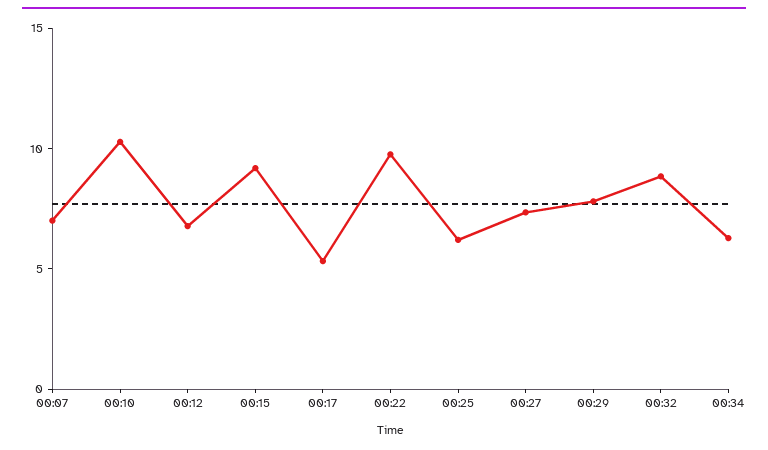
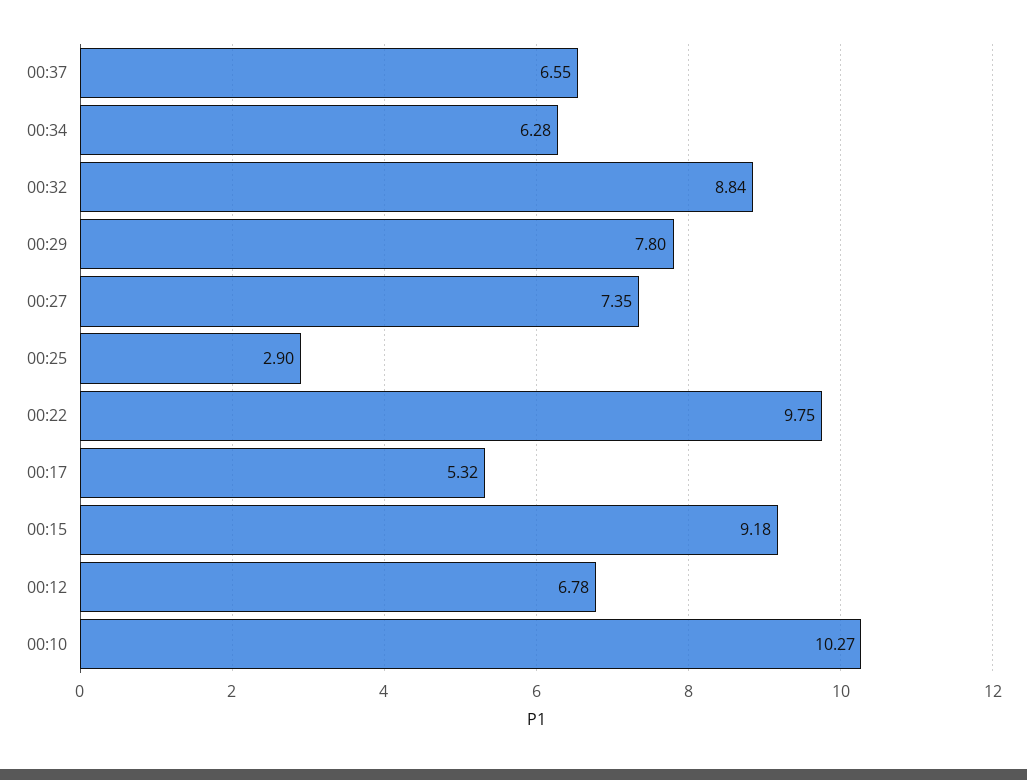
00:07: 7 -> none
00:25: 6 -> 2.9
00:37: none -> 6.55

